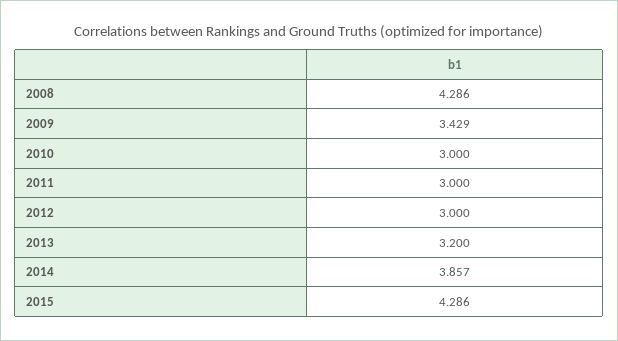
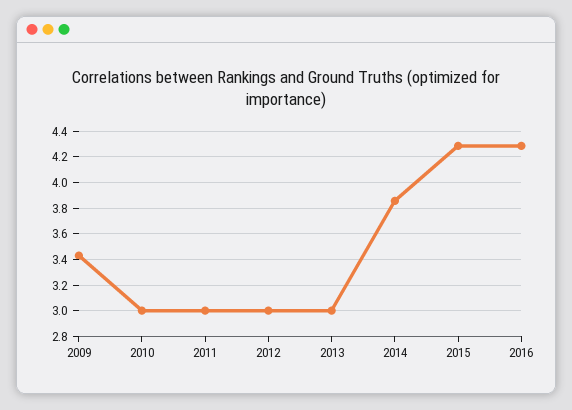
2008: 4.286 -> none
2013: 3.2 -> 3
2016: none -> 4.3

